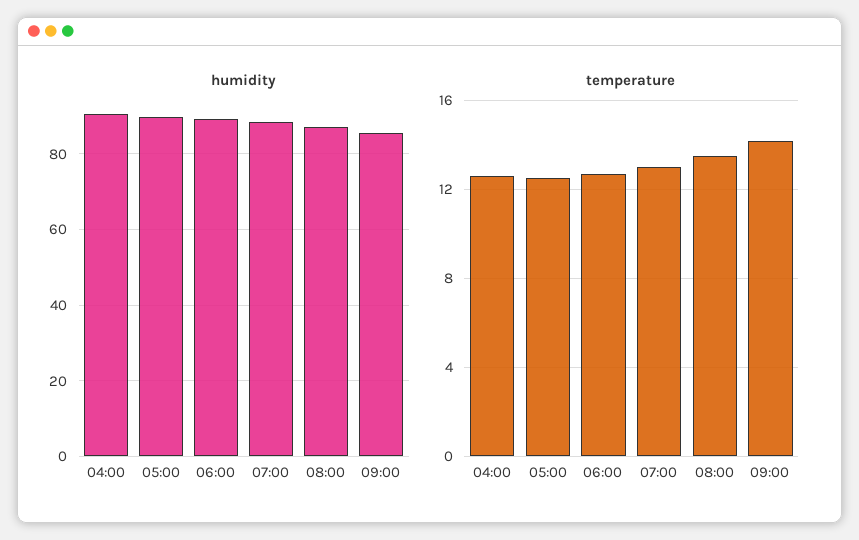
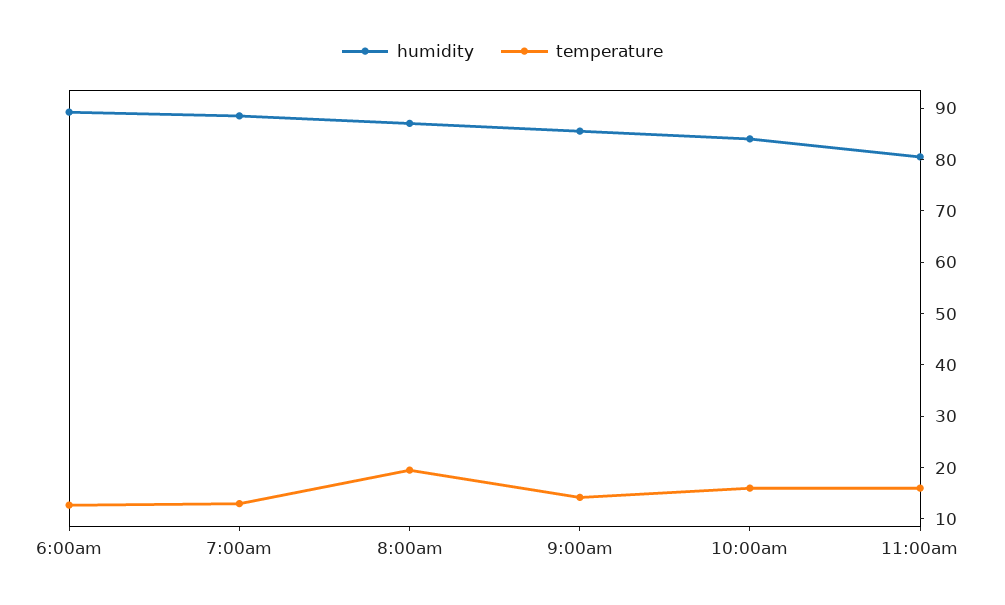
humidity, 04:00: 90 -> none
humidity, 05:00: 90 -> none
temperature, 04:00: 12.5 -> none
temperature, 05:00: 12.5 -> none
temperature, 08:00: 13.5 -> 20
humidity, 10:00am: none -> 84
temperature, 10:00am: none -> 16
humidity, 11:00am: none -> 80
temperature, 11:00am: none -> 16

